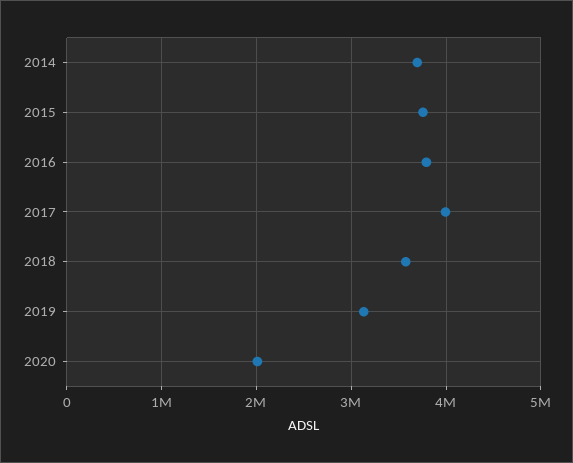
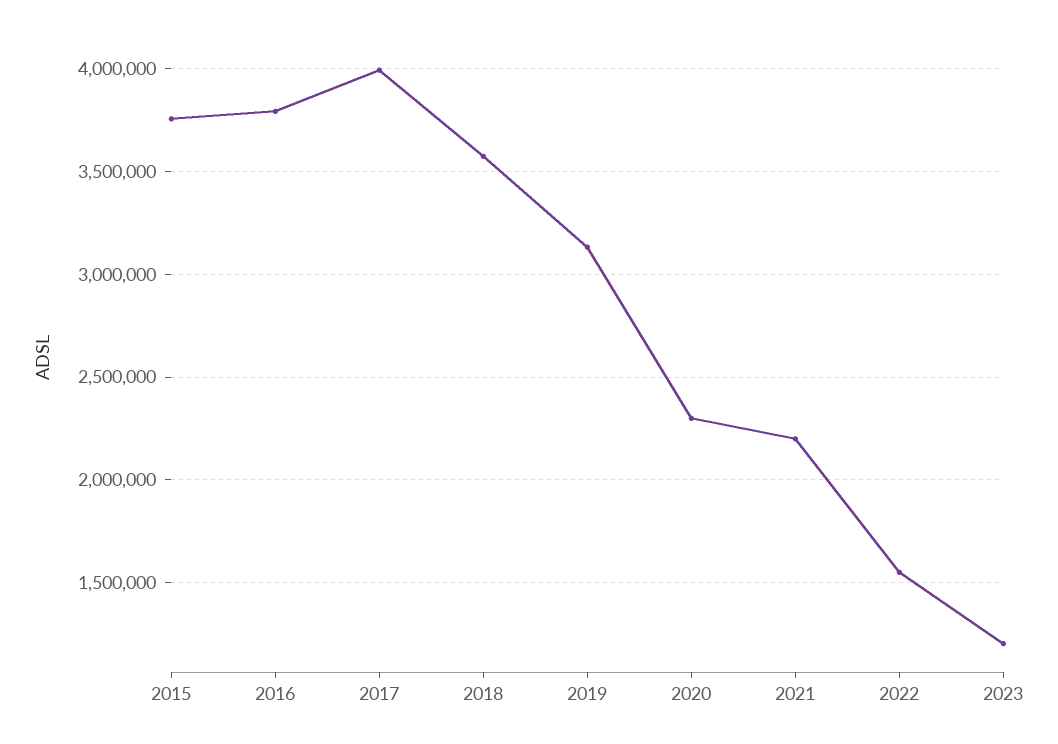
2014: 3700000 -> none
2020: 2000000 -> 2300000
2021: none -> 2200000
2022: none -> 1550000
2023: none -> 1200000

